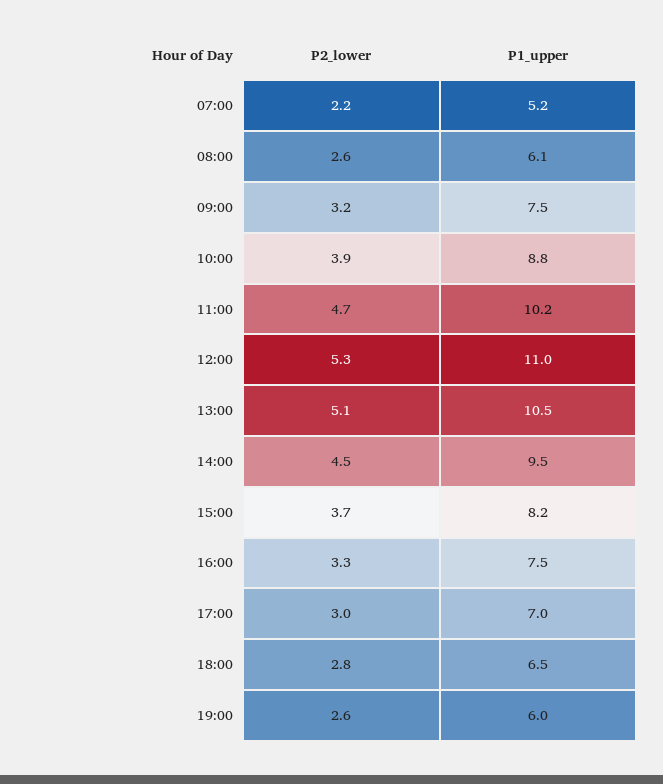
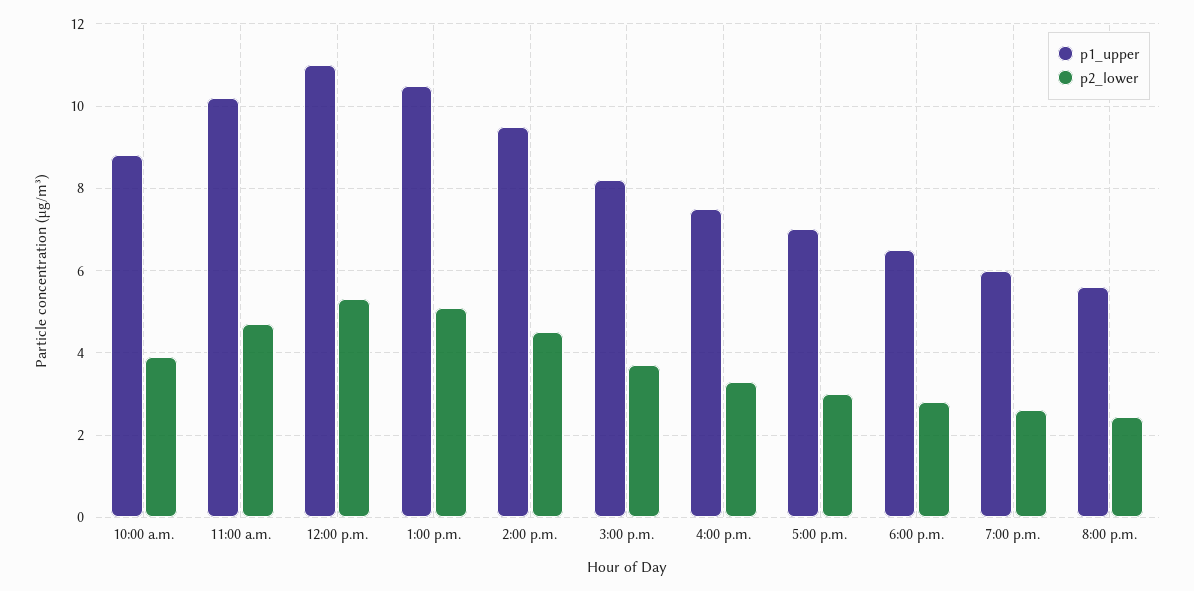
P2_lower, 07:00: 2.2 -> none
P1_upper, 07:00: 5.2 -> none
P2_lower, 08:00: 2.6 -> none
P1_upper, 08:00: 6.1 -> none
P2_lower, 09:00: 3.2 -> none
P1_upper, 09:00: 7.5 -> none
P1_upper, 8:00 p.m.: none -> 5.6
P2_lower, 8:00 p.m.: none -> 2.4

